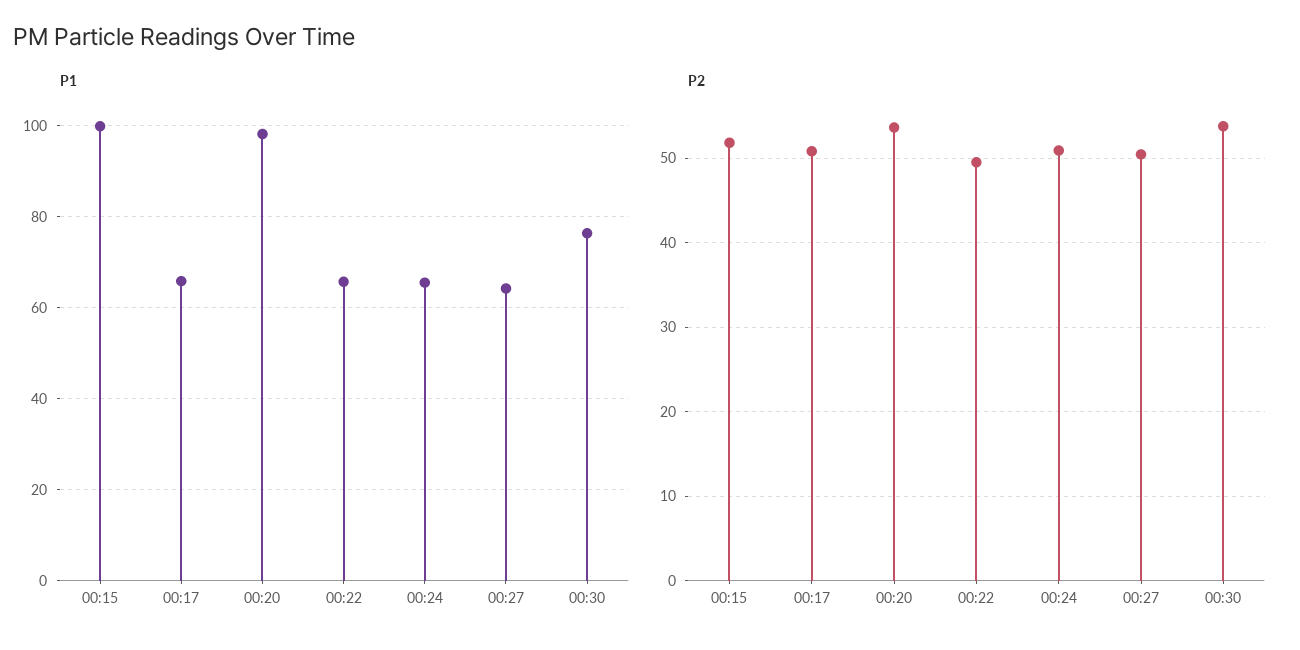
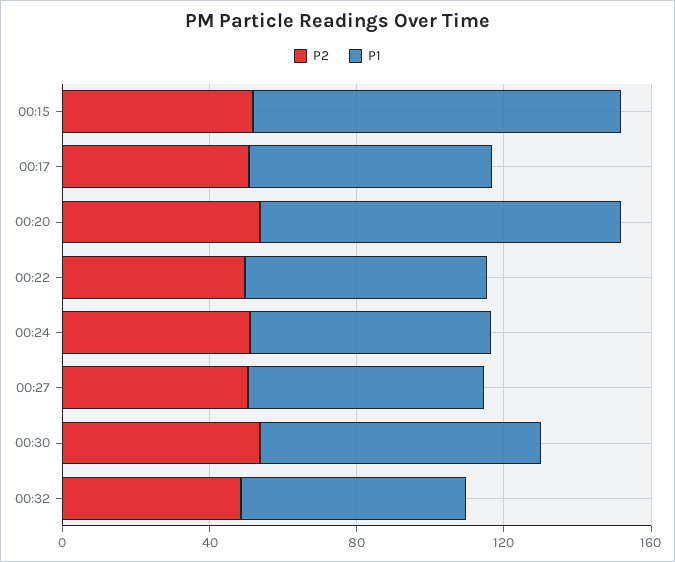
P2, 00:32: none -> 50
P1, 00:32: none -> 60

